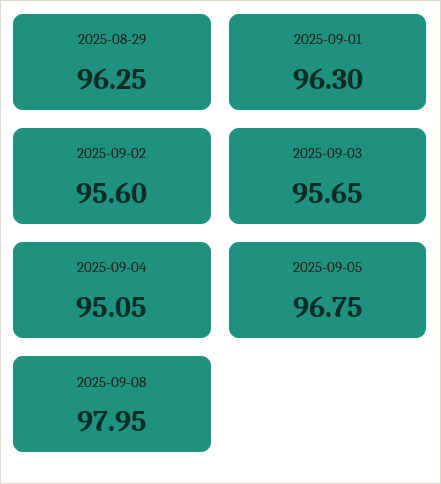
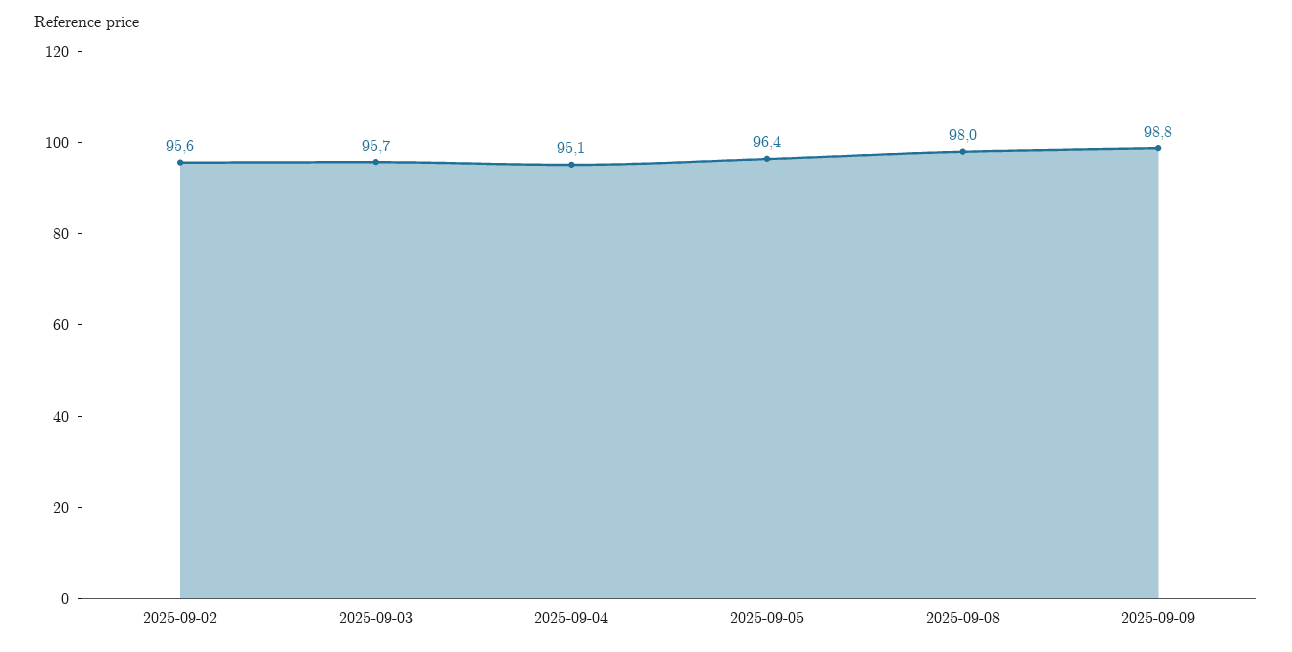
2025-08-29: 96.25 -> none
2025-09-01: 96.3 -> none
2025-09-05: 96.75 -> 96.4
2025-09-09: none -> 98.8

